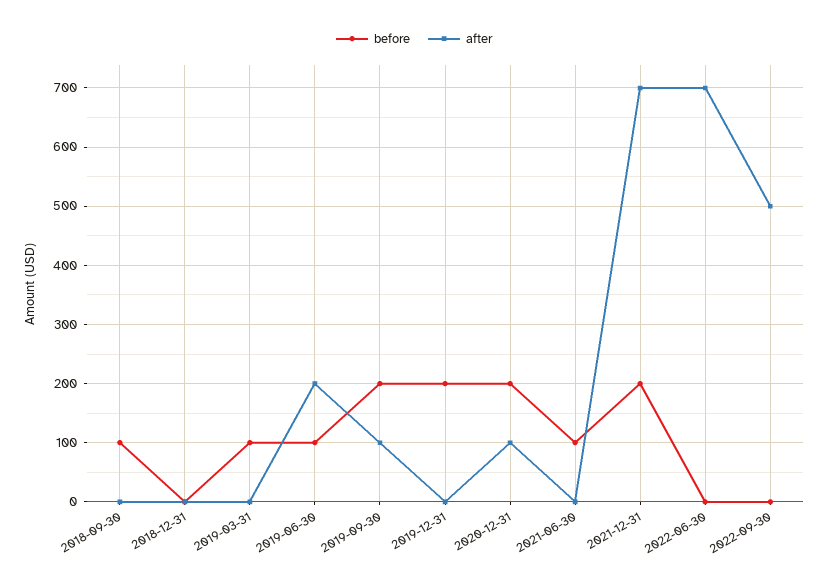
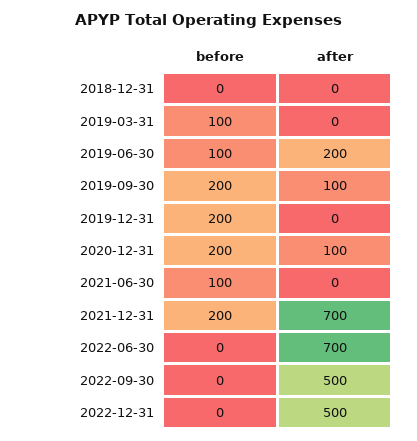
before, 2018-09-30: 100 -> none
after, 2018-09-30: 0 -> none
before, 2022-12-31: none -> 0
after, 2022-12-31: none -> 500

